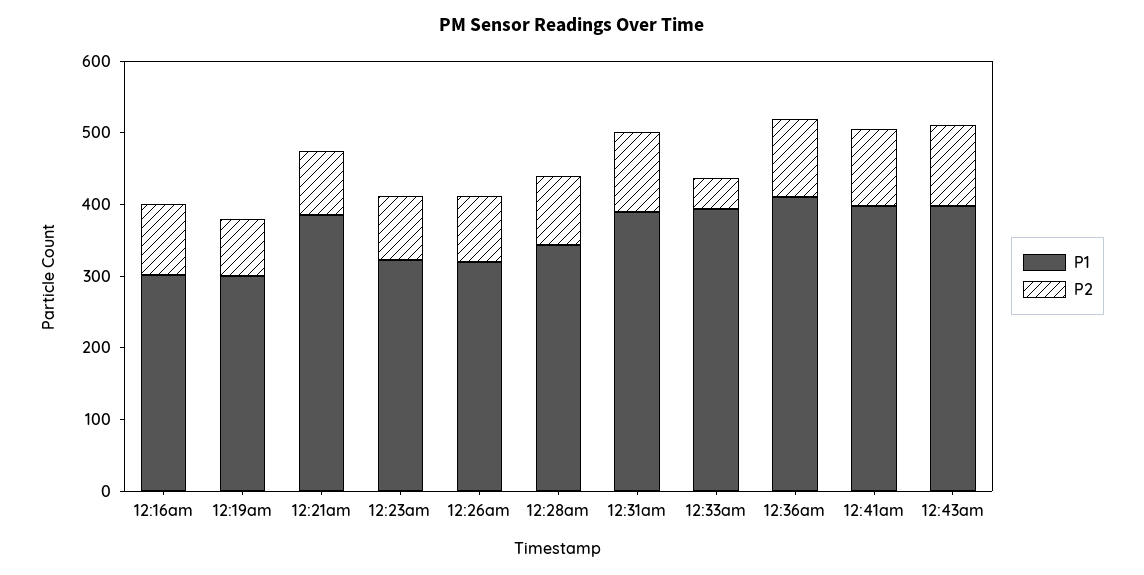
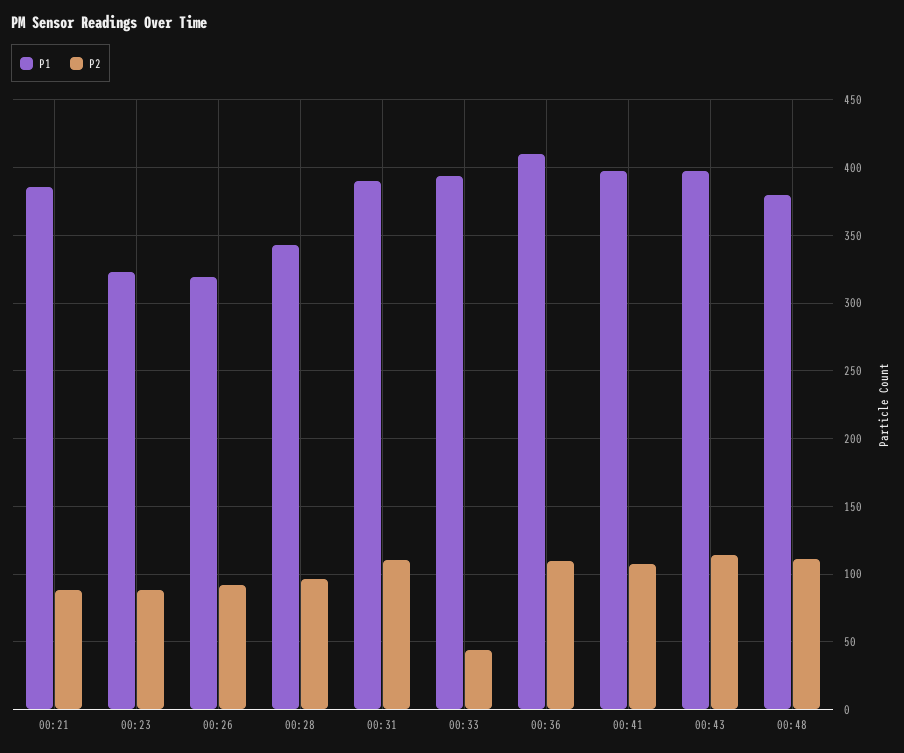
P1, 12:16am: 300 -> none
P2, 12:16am: 100 -> none
P1, 12:19am: 300 -> none
P2, 12:19am: 80 -> none
P1, 00:48: none -> 380
P2, 00:48: none -> 110

